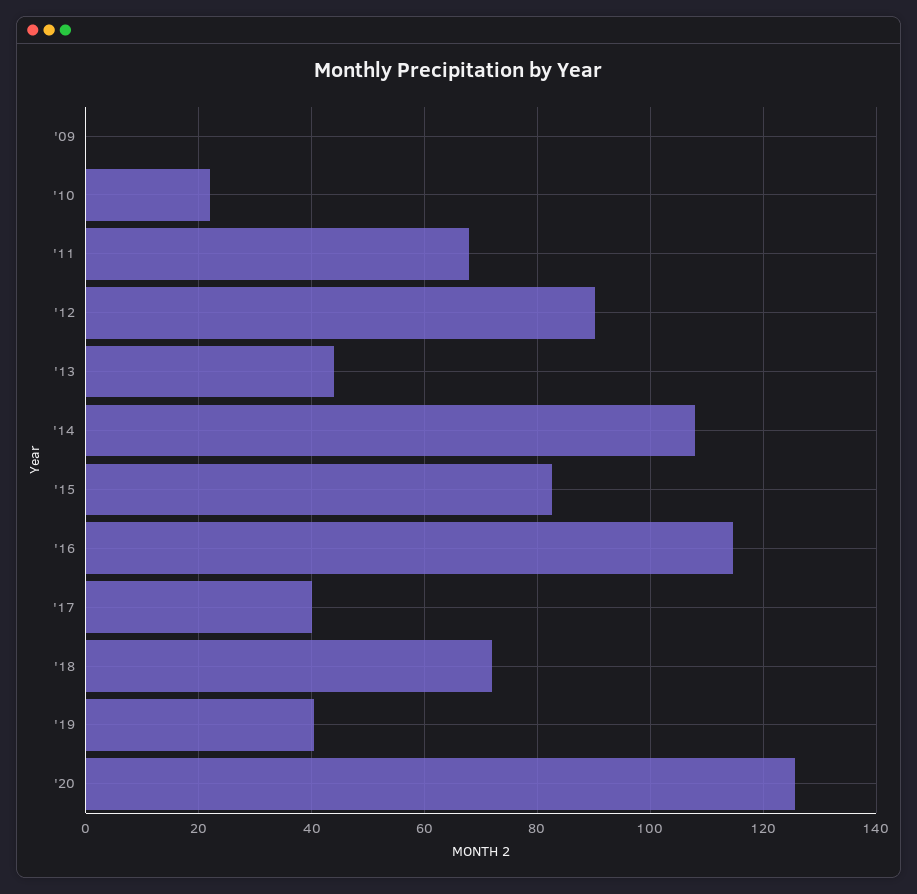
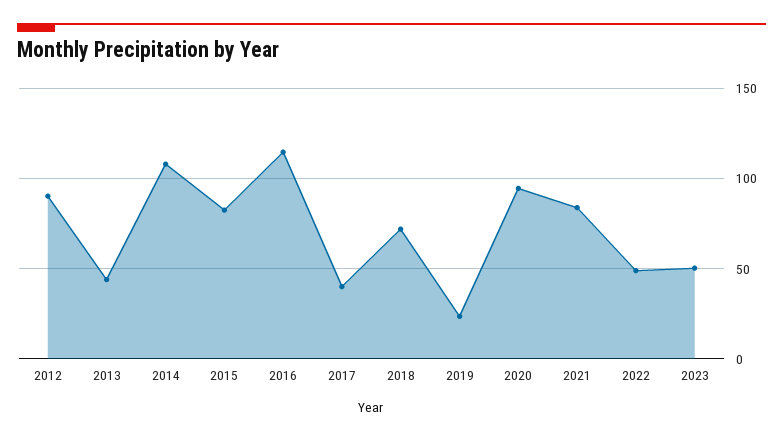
'09: 0 -> none
'10: 22 -> none
'11: 68 -> none
'19: 40 -> 25
'20: 126 -> 95
2021: none -> 85
2022: none -> 50
2023: none -> 50

